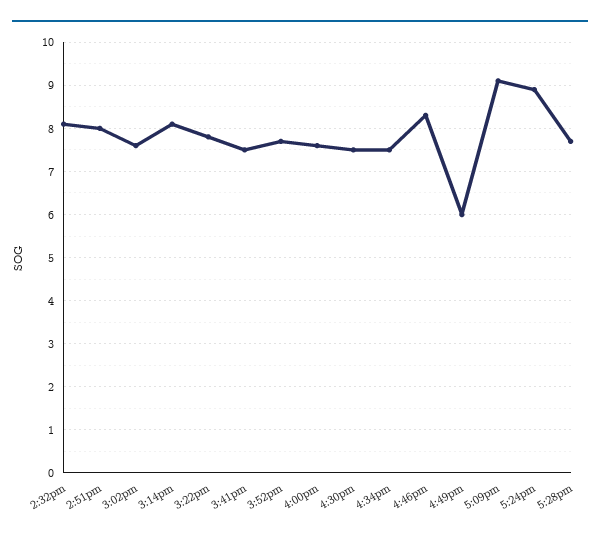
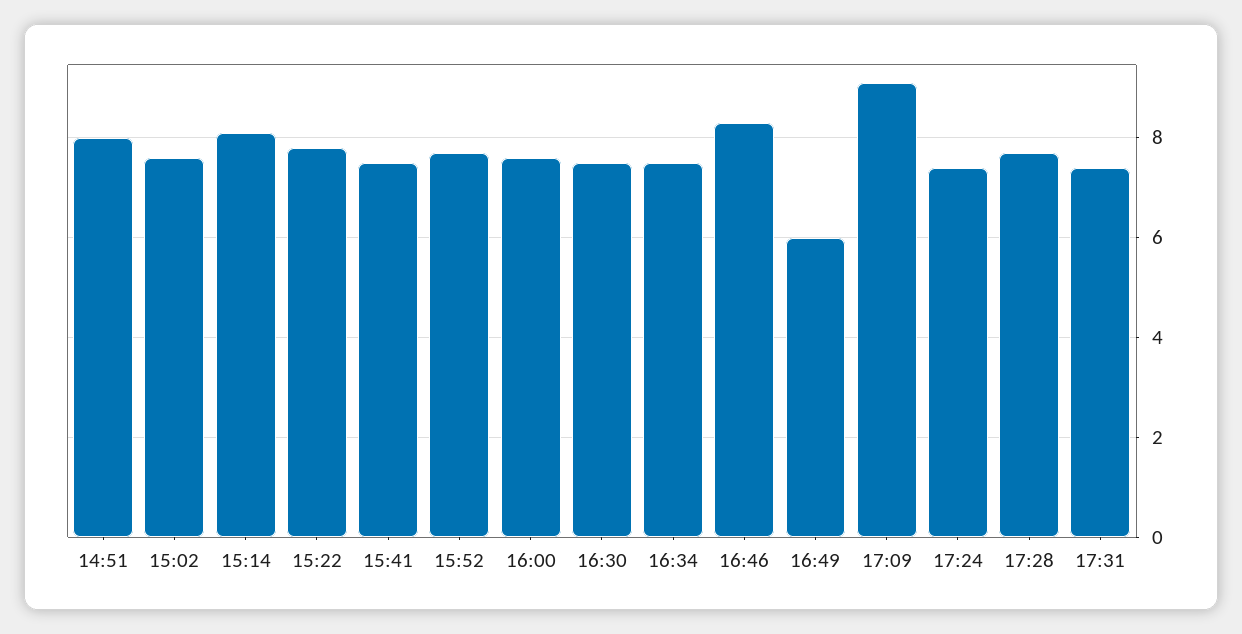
2:32pm: 8 -> none
5:24pm: 9 -> 7.5
17:31: none -> 7.5

